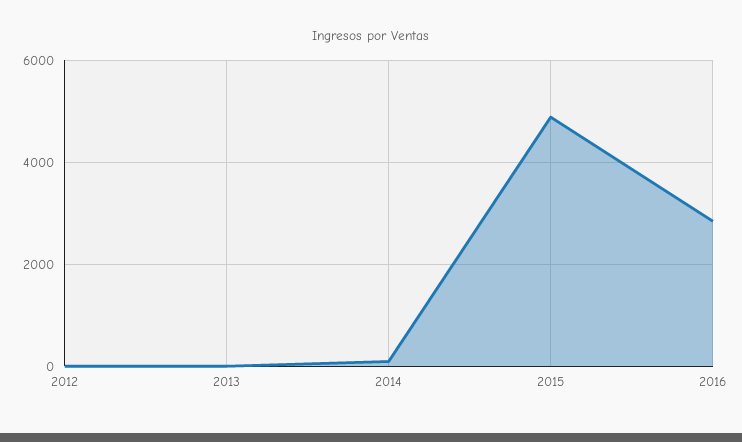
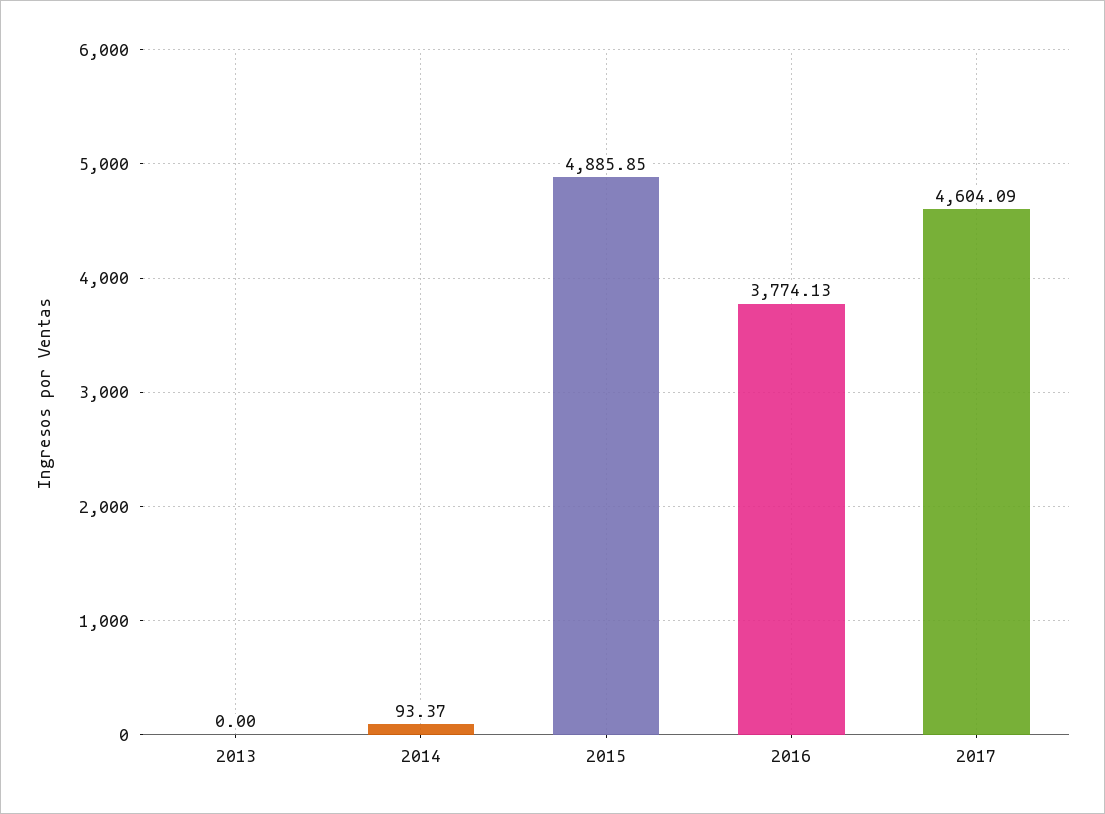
2012: 0 -> none
2016: 2800 -> 3774.13
2017: none -> 4604.09

